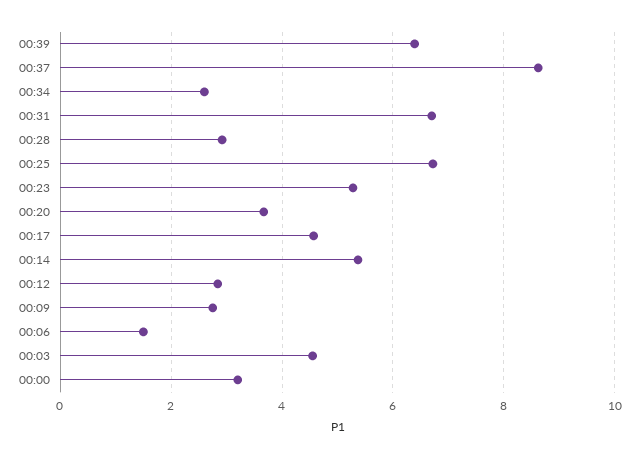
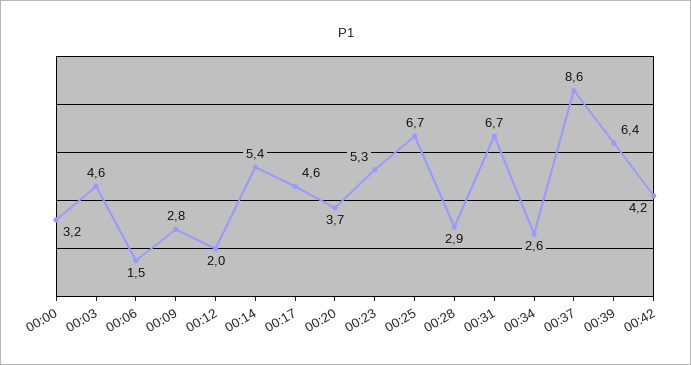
00:12: 2.8 -> 2
00:42: none -> 4.2

